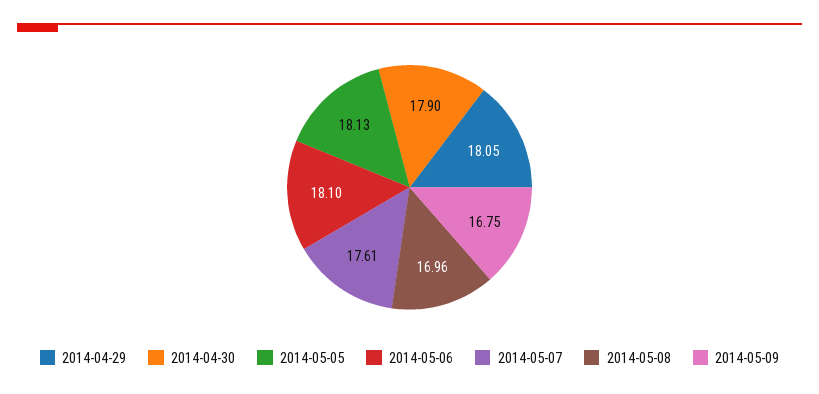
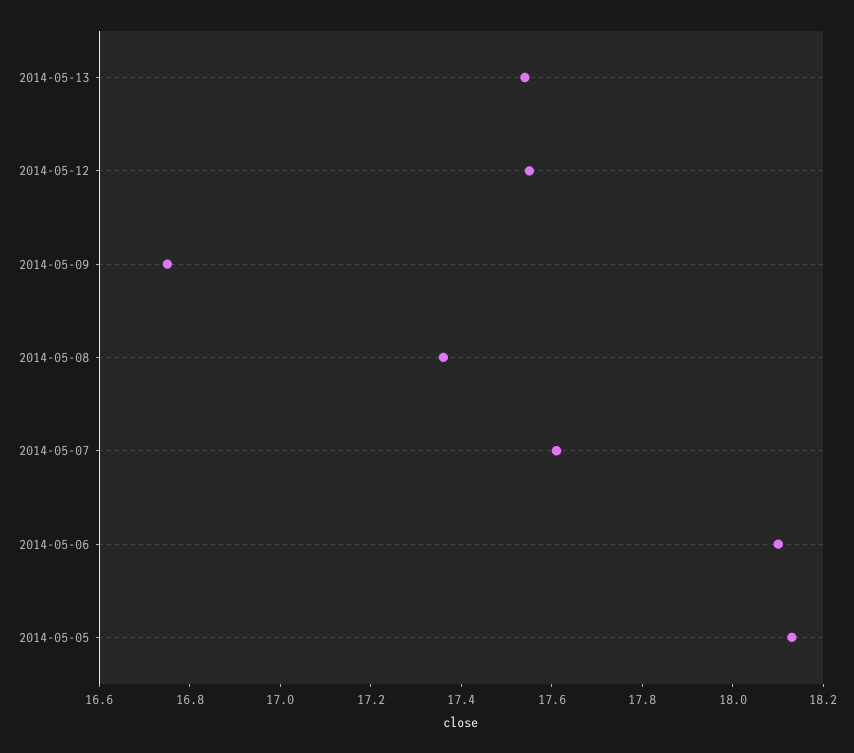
2014-04-29: 18.05 -> none
2014-04-30: 17.9 -> none
2014-05-08: 16.96 -> 17.35
2014-05-13: none -> 17.55
2014-05-12: none -> 17.55

